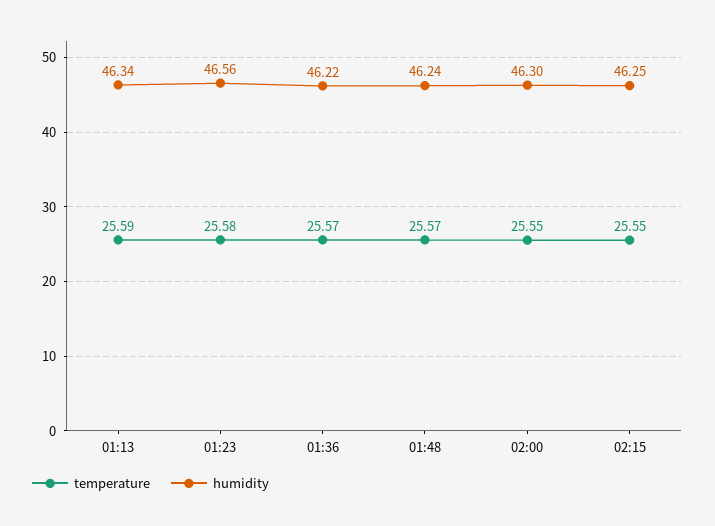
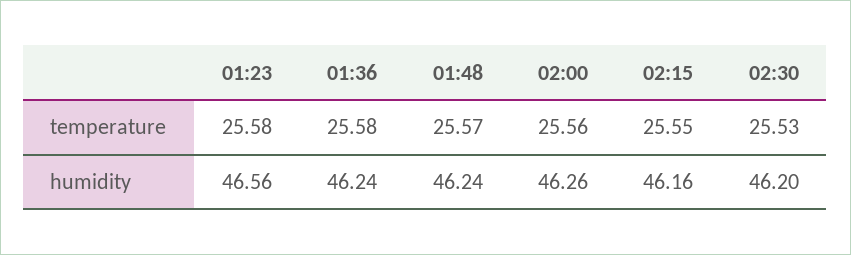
temperature, 01:13: 25.59 -> none
humidity, 01:13: 46.34 -> none
temperature, 01:36: 25.57 -> 25.58
humidity, 01:36: 46.22 -> 46.24
temperature, 02:00: 25.55 -> 25.56
humidity, 02:00: 46.3 -> 46.26
humidity, 02:15: 46.25 -> 46.16
temperature, 02:30: none -> 25.53
humidity, 02:30: none -> 46.2

